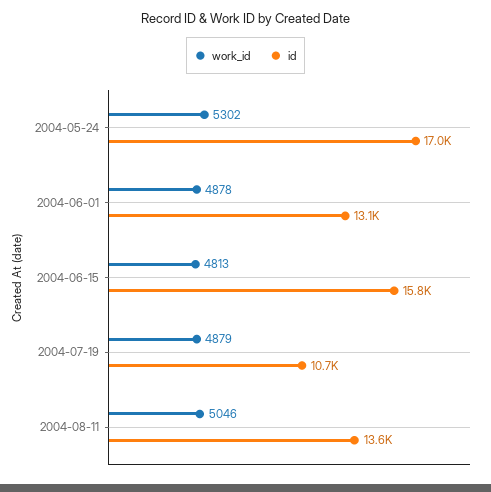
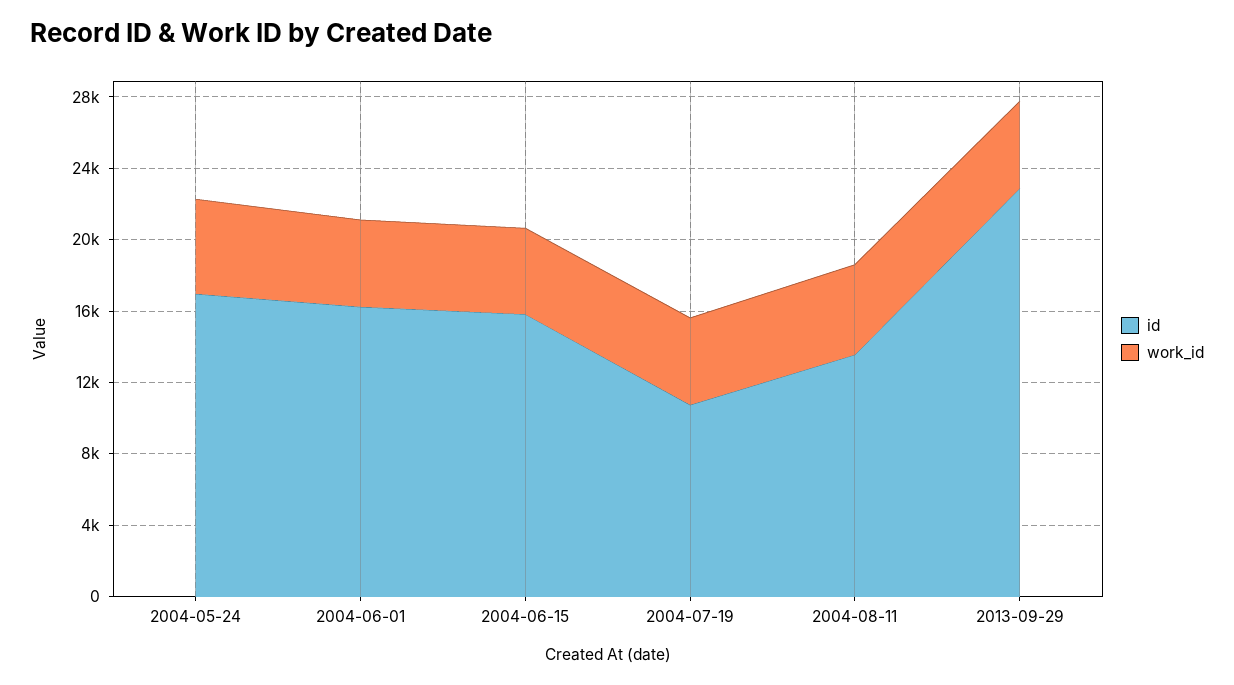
id, 2004-06-01: 13100 -> 16000
id, 2013-09-29: none -> 23000
work_id, 2013-09-29: none -> 5000

